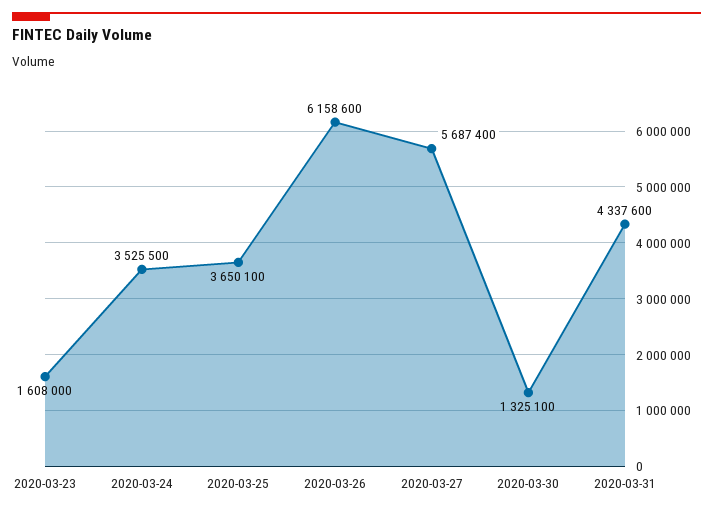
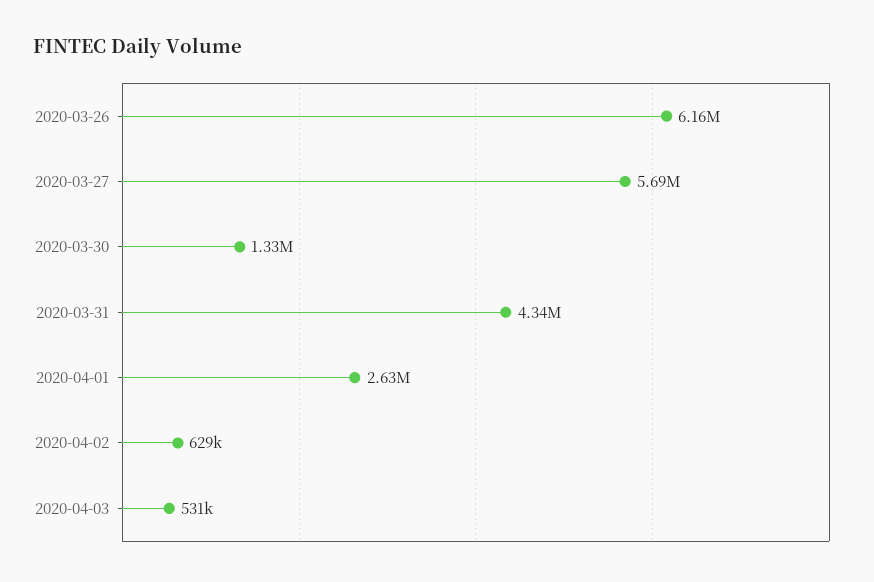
2020-03-23: 1608000 -> none
2020-03-24: 3525500 -> none
2020-03-25: 3650100 -> none
2020-04-01: none -> 2630000
2020-04-02: none -> 629000
2020-04-03: none -> 531000

